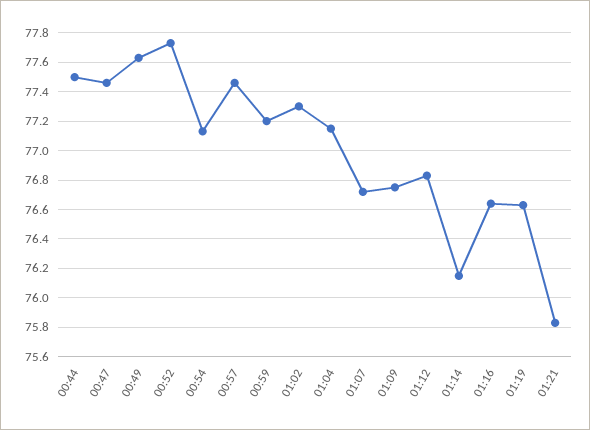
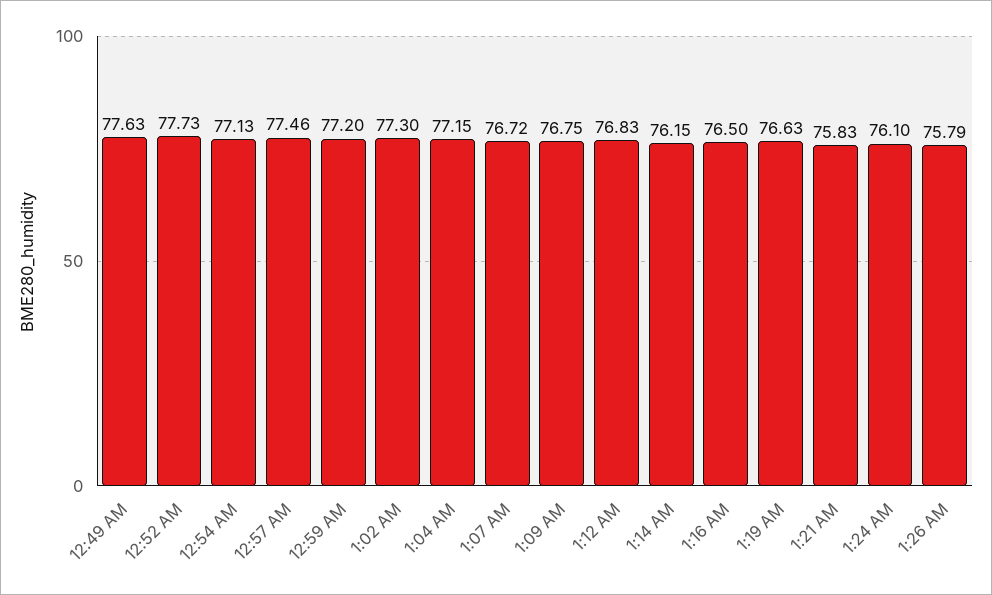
00:44: 77.5 -> none
00:47: 77.45 -> none
01:16: 76.65 -> 76.5
1:24 AM: none -> 76.1
1:26 AM: none -> 75.79

